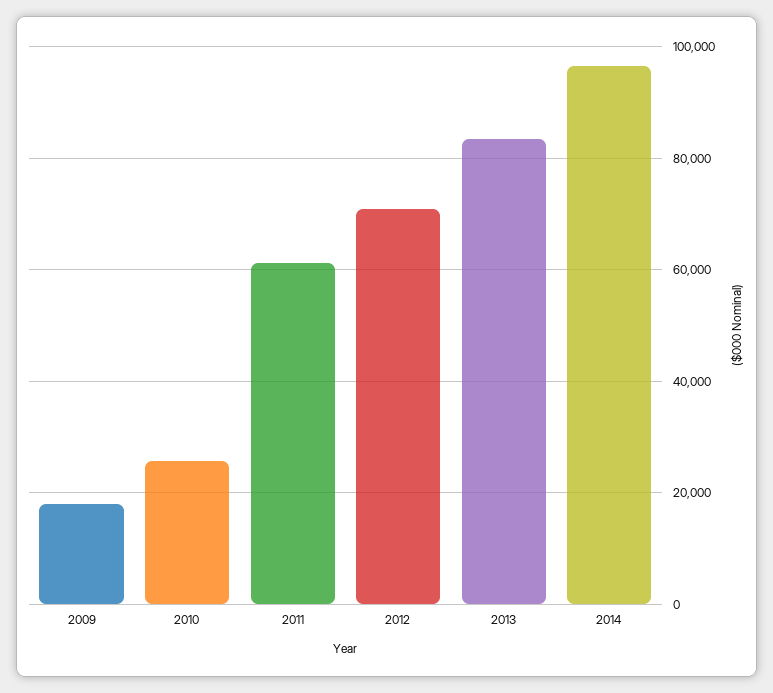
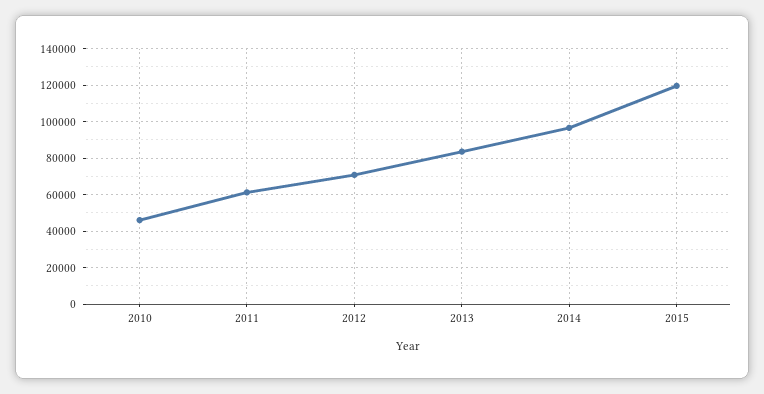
2009: 18000 -> none
2010: 26000 -> 45000
2015: none -> 120000

